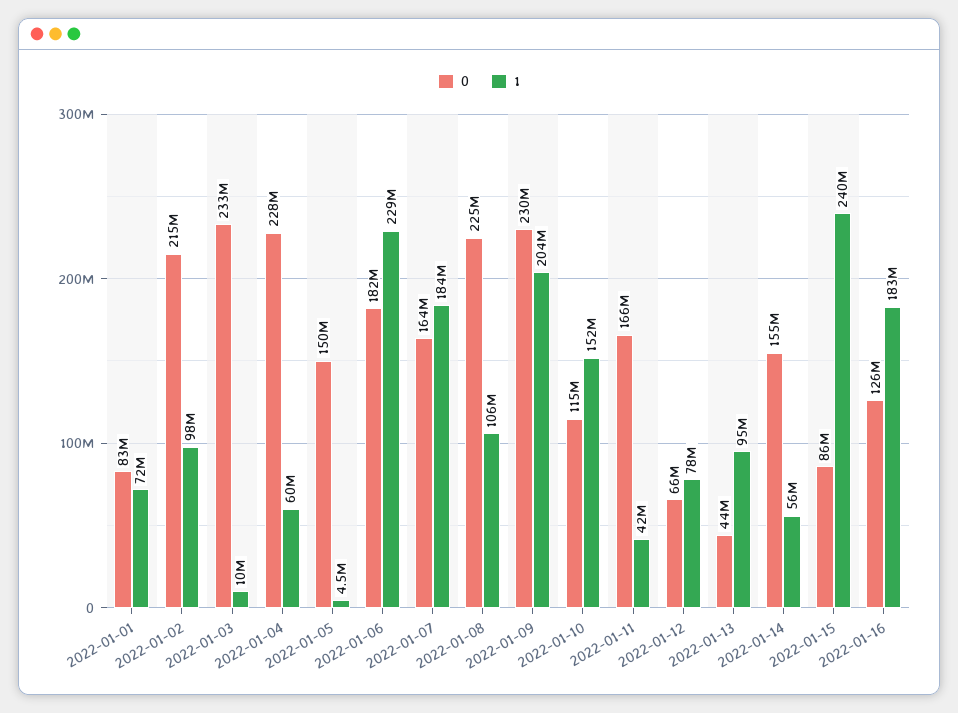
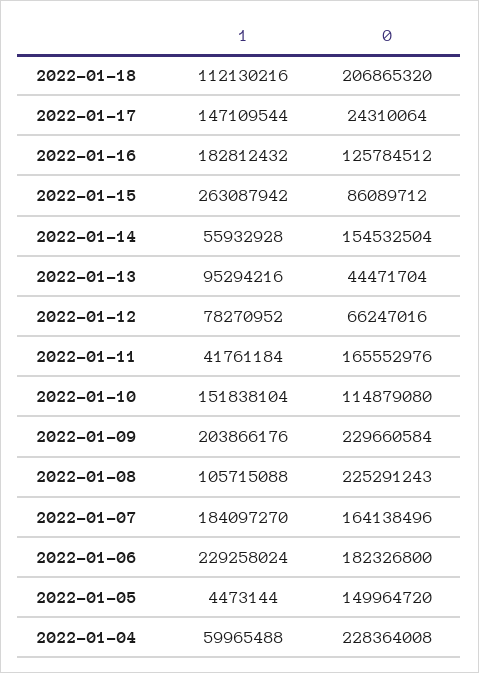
0, 2022-01-01: 83000000 -> none
1, 2022-01-01: 72000000 -> none
0, 2022-01-02: 215000000 -> none
1, 2022-01-02: 98000000 -> none
0, 2022-01-03: 233000000 -> none
1, 2022-01-03: 10000000 -> none
1, 2022-01-15: 240000000 -> 263087942
1, 2022-01-18: none -> 112130216
0, 2022-01-18: none -> 206865320
1, 2022-01-17: none -> 147109544
0, 2022-01-17: none -> 24310064

